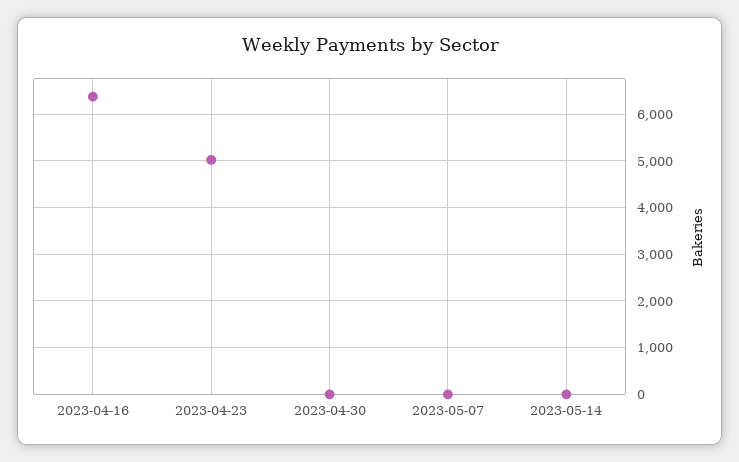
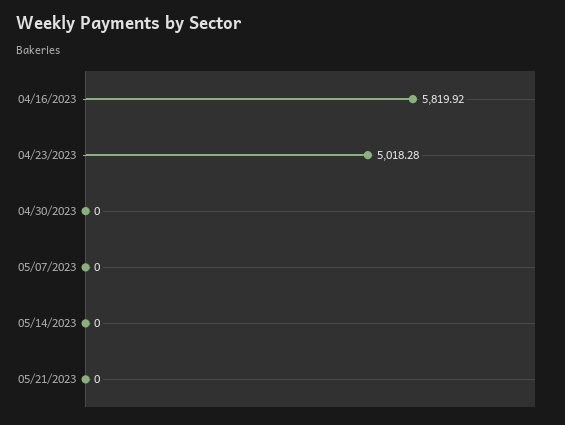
2023-04-16: 6400 -> 5819.92
05/21/2023: none -> 0

